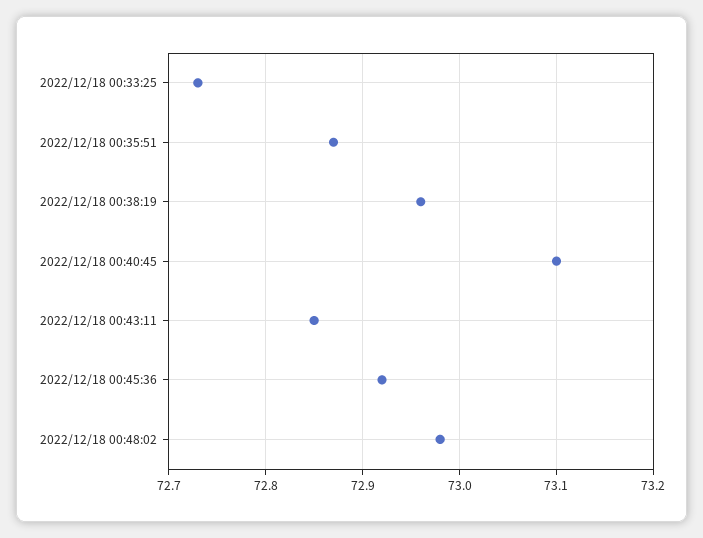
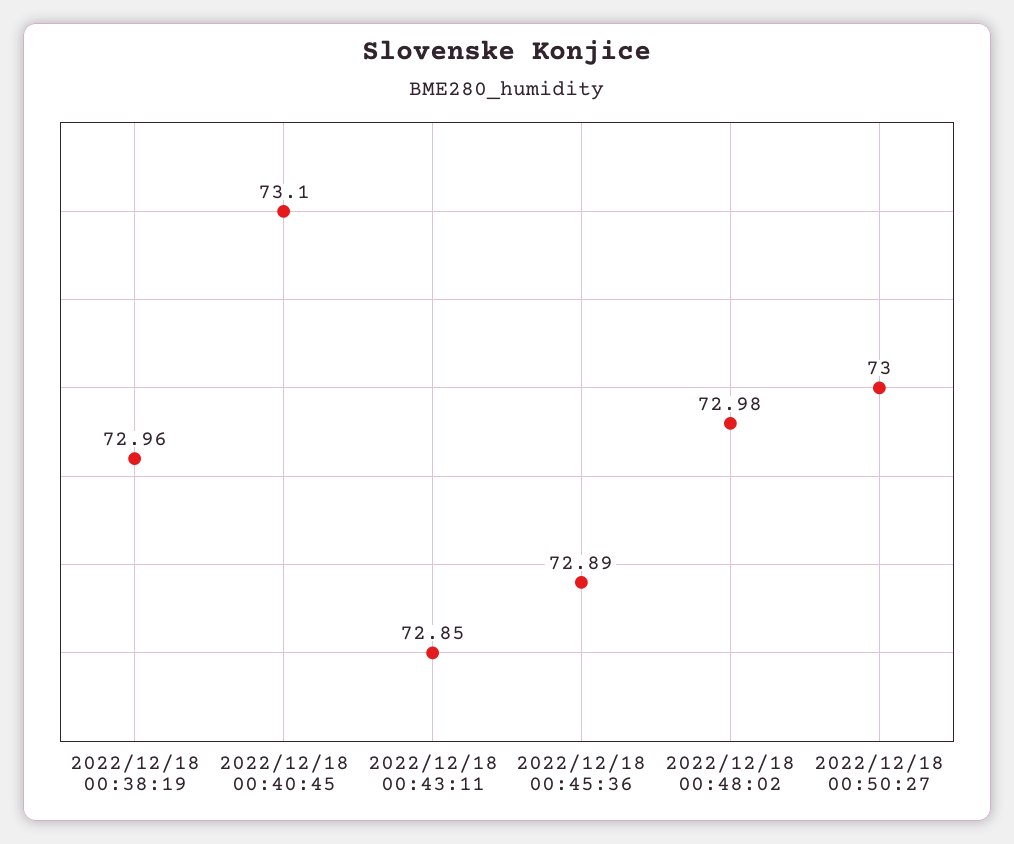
2022/12/18 00:33:25: 72.73 -> none
2022/12/18 00:35:51: 72.87 -> none
2022/12/18 00:45:36: 72.92 -> 72.89
2022/12/18 00:50:27: none -> 73

